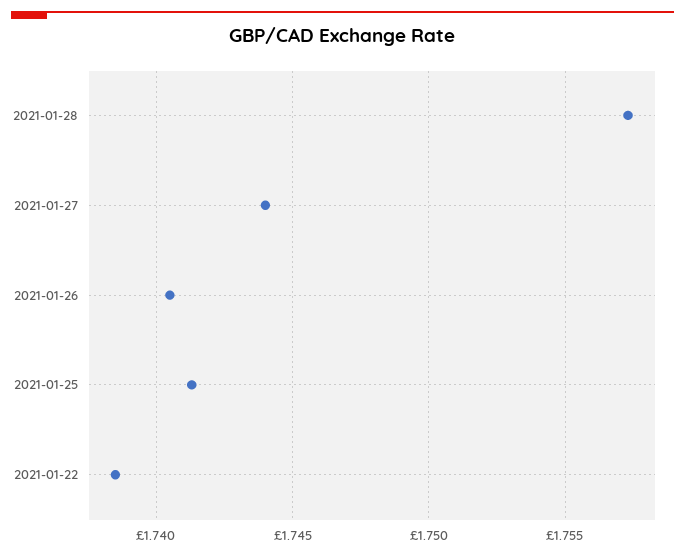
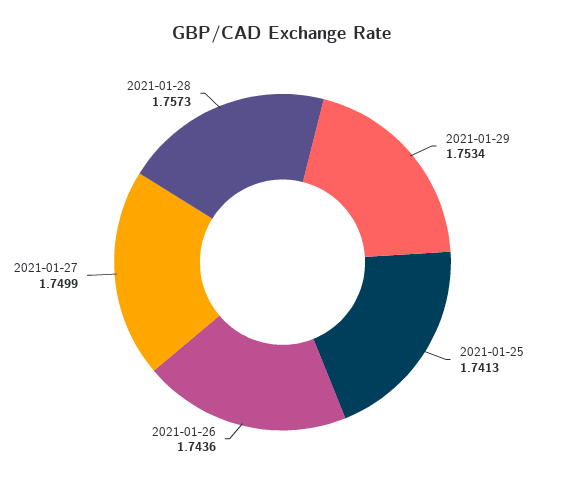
2021-01-27: 1.744 -> 1.7499
2021-01-26: 1.7405 -> 1.7436
2021-01-22: 1.7385 -> none
2021-01-29: none -> 1.7534

